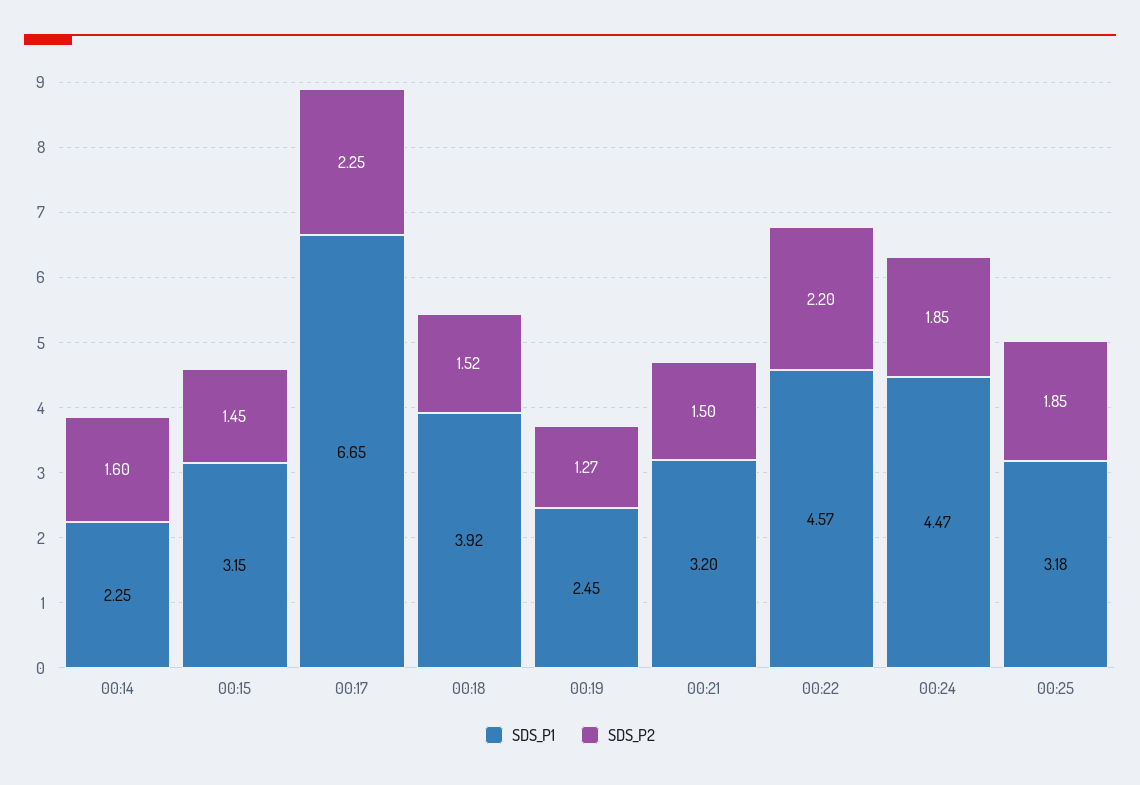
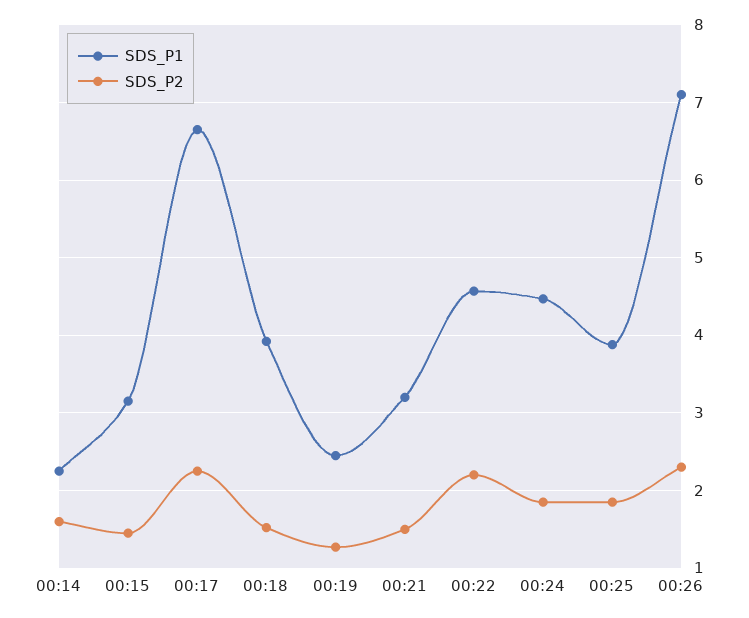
SDS_P1, 00:25: 3.18 -> 3.9
SDS_P1, 00:26: none -> 7.1
SDS_P2, 00:26: none -> 2.3

